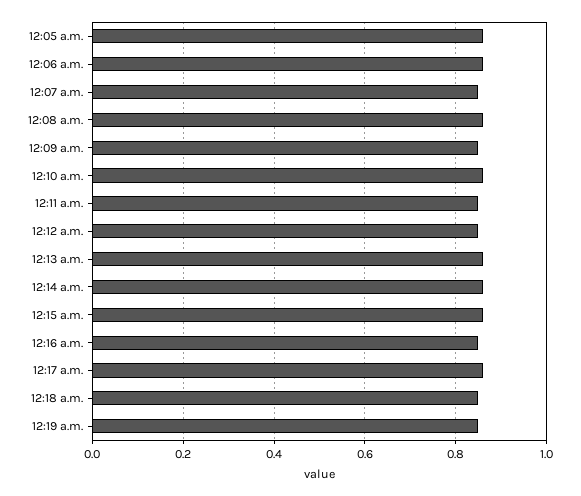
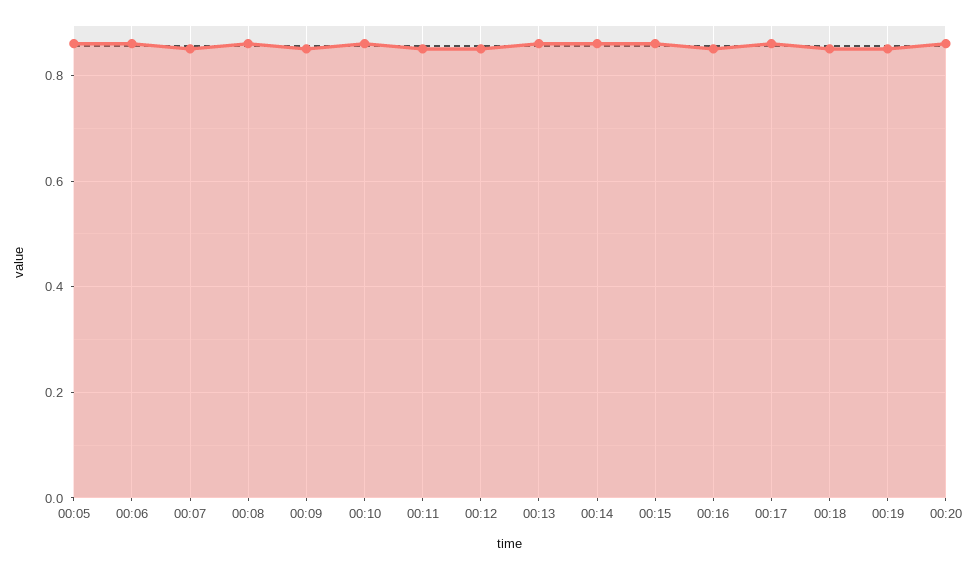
00:20: none -> 0.85

